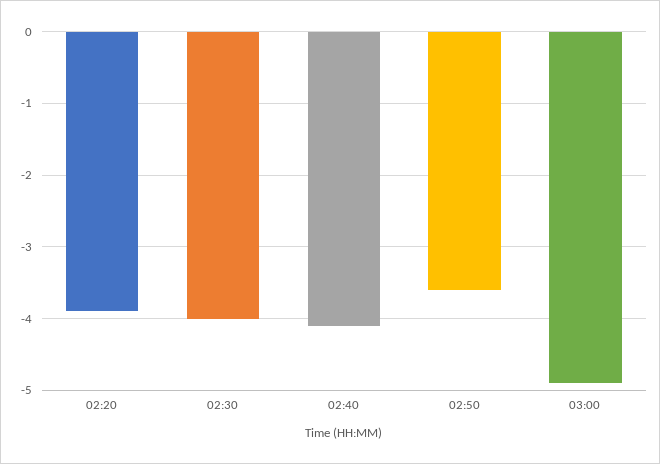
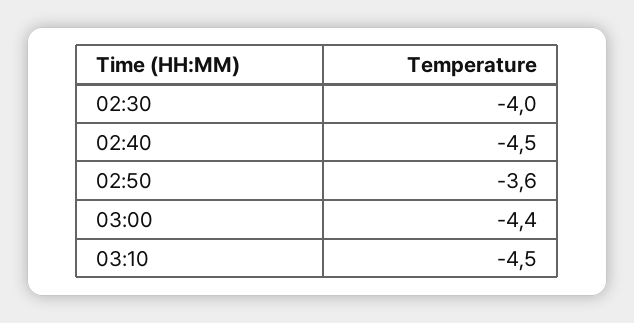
02:20: -3.9 -> none
02:40: -4.1 -> -4.5
03:00: -4.9 -> -4.4
03:10: none -> -4.5

